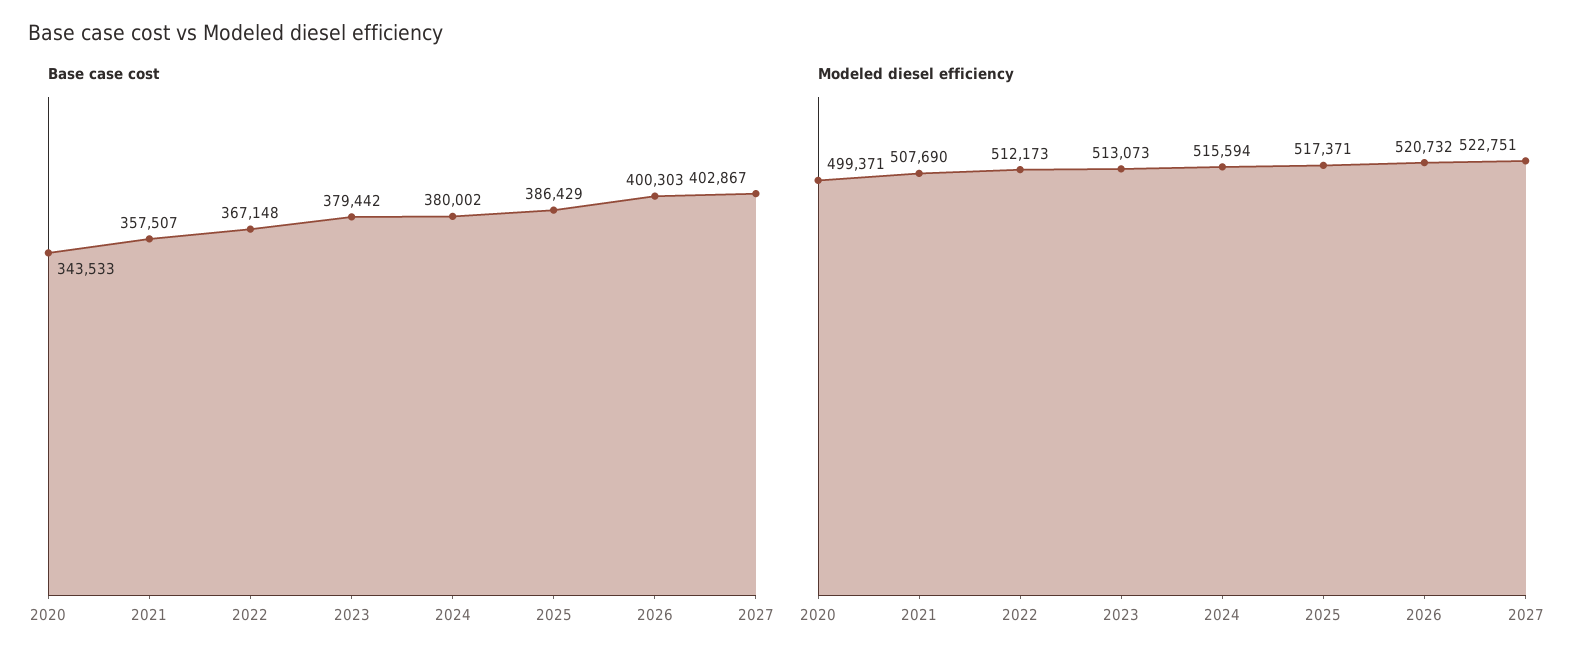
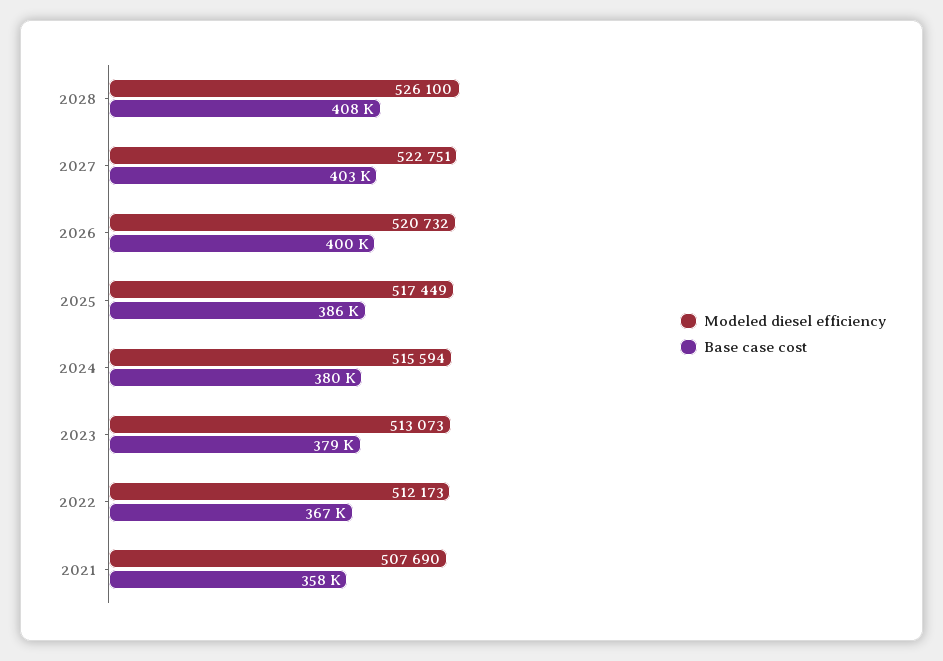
Base case cost, 2020: 343533 -> none
Modeled diesel efficiency, 2020: 499371 -> none
Modeled diesel efficiency, 2025: 517371 -> 517449
Modeled diesel efficiency, 2028: none -> 526100
Base case cost, 2028: none -> 408000

